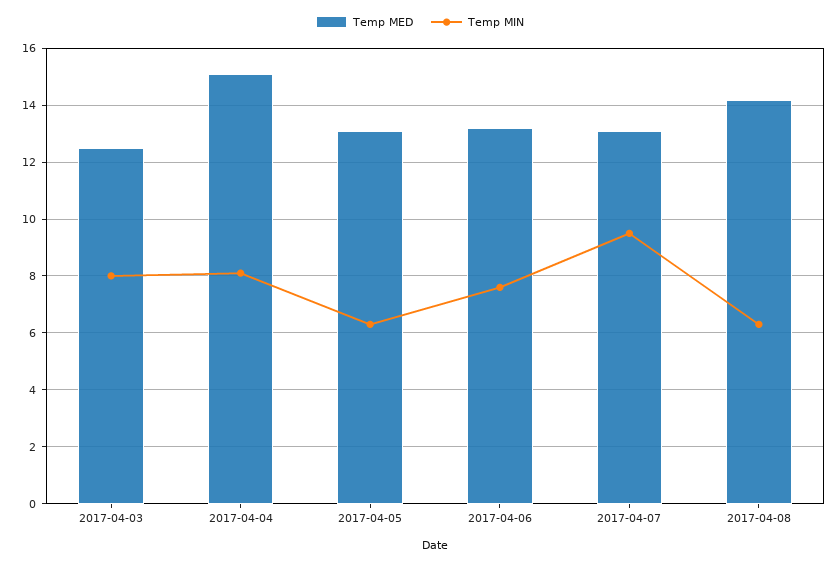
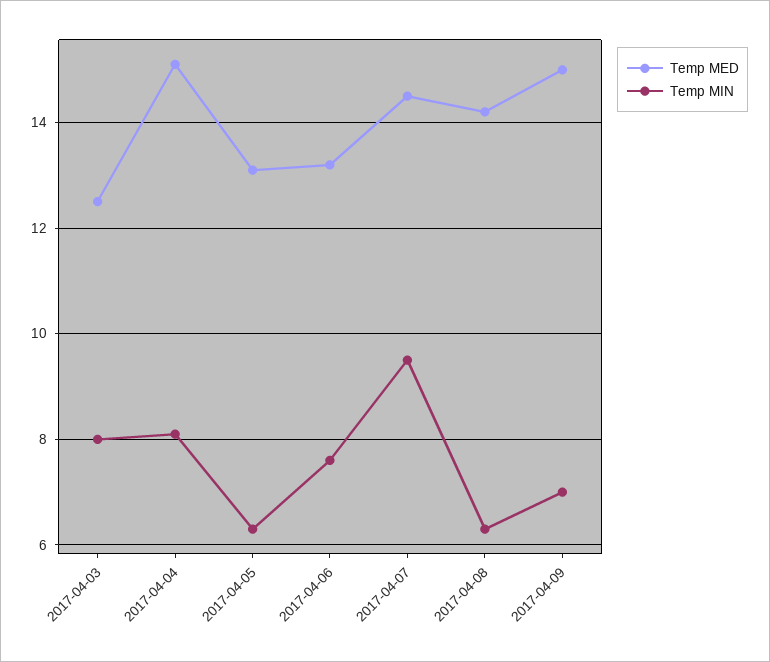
Temp MED, 2017-04-07: 13 -> 14.5
Temp MED, 2017-04-09: none -> 15
Temp MIN, 2017-04-09: none -> 7

